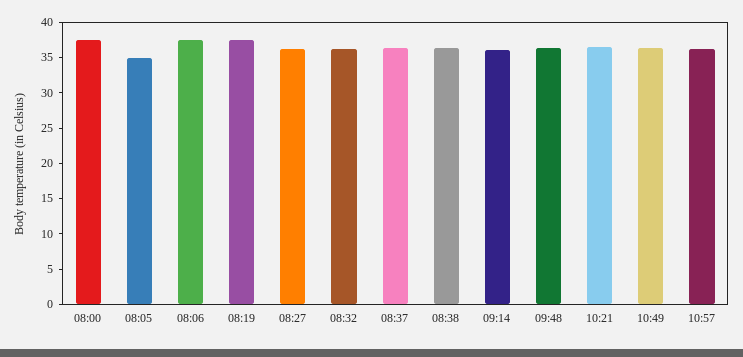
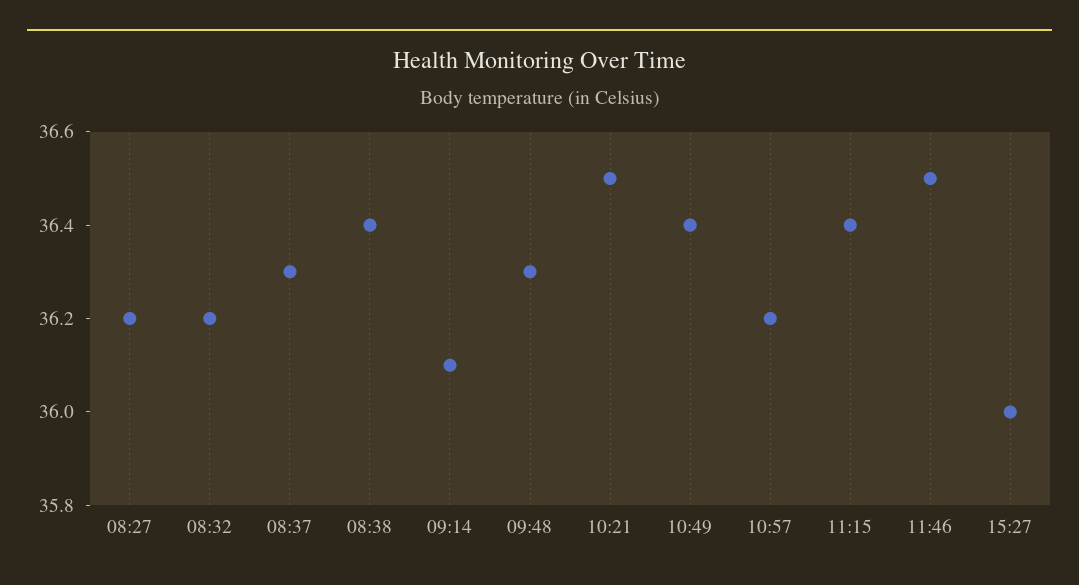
08:00: 37.5 -> none
08:05: 35 -> none
08:06: 37.5 -> none
08:19: 37.5 -> none
11:15: none -> 36.4
11:46: none -> 36.5
15:27: none -> 36

